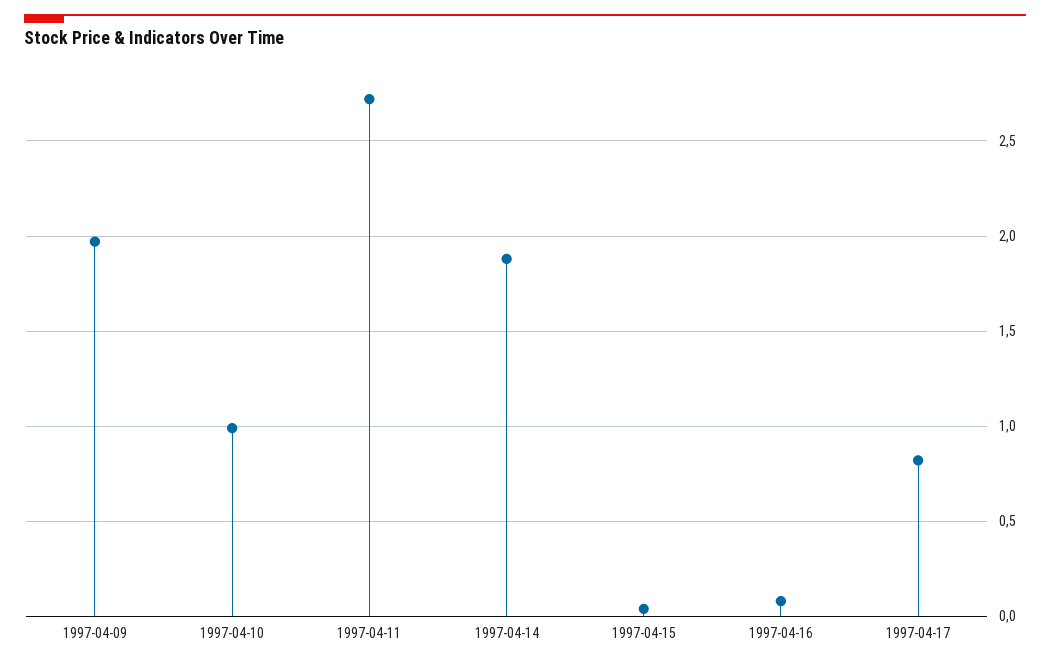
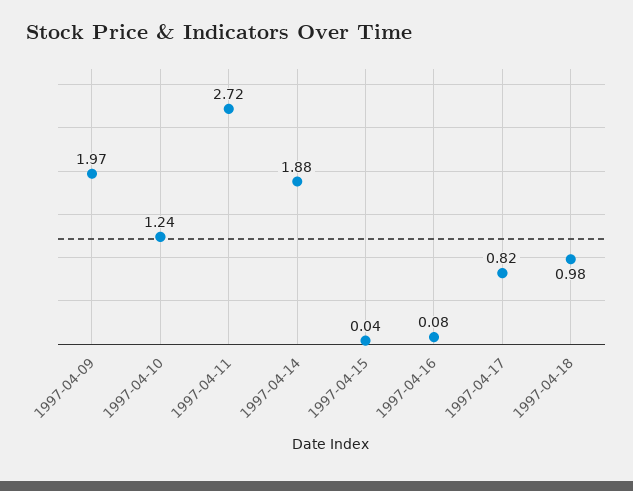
1997-04-10: 1 -> 1.24
1997-04-18: none -> 0.98

